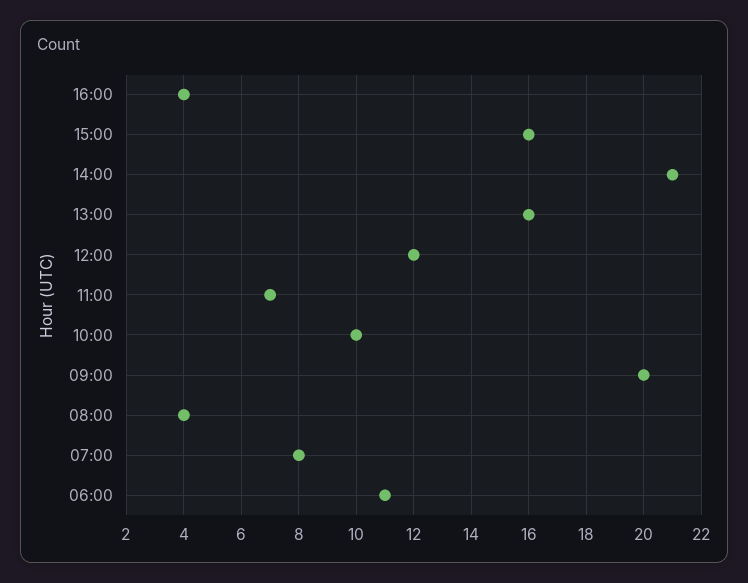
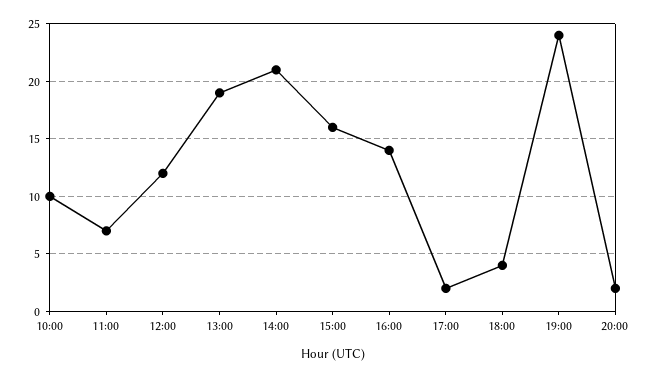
16:00: 4 -> 14
13:00: 16 -> 19
09:00: 20 -> none
08:00: 4 -> none
07:00: 8 -> none
06:00: 11 -> none
17:00: none -> 2
18:00: none -> 4
19:00: none -> 24
20:00: none -> 2

